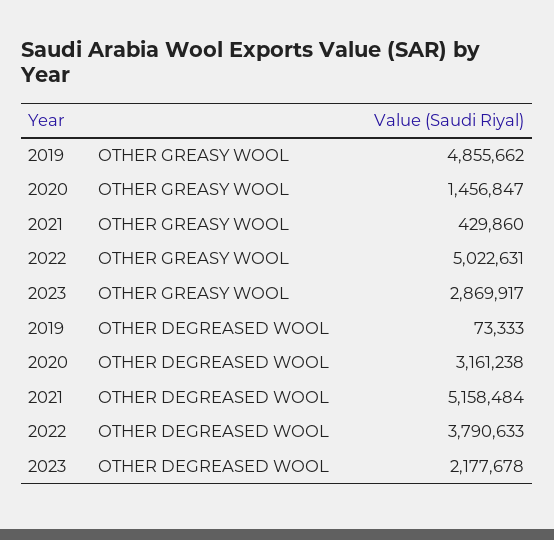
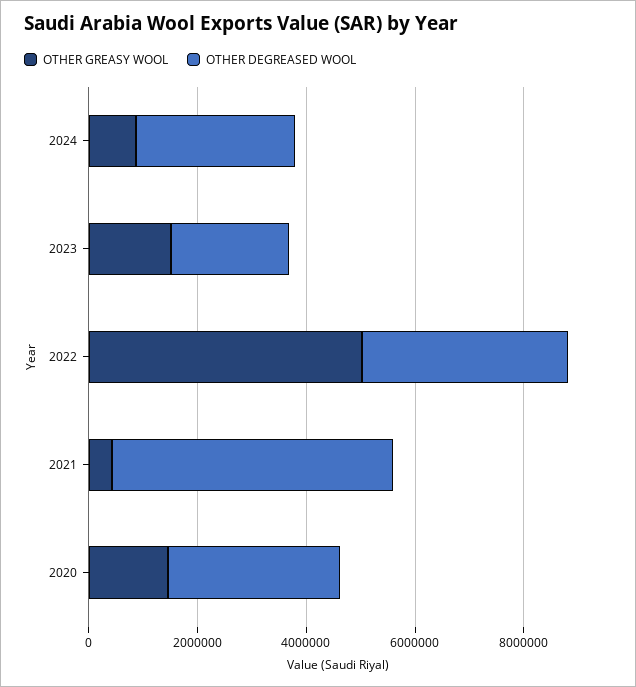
OTHER GREASY WOOL, 2019: 4855662 -> none
OTHER GREASY WOOL, 2023: 2869917 -> 1500000
OTHER DEGREASED WOOL, 2019: 73333 -> none
OTHER GREASY WOOL, 2024: none -> 1000000
OTHER DEGREASED WOOL, 2024: none -> 3000000

